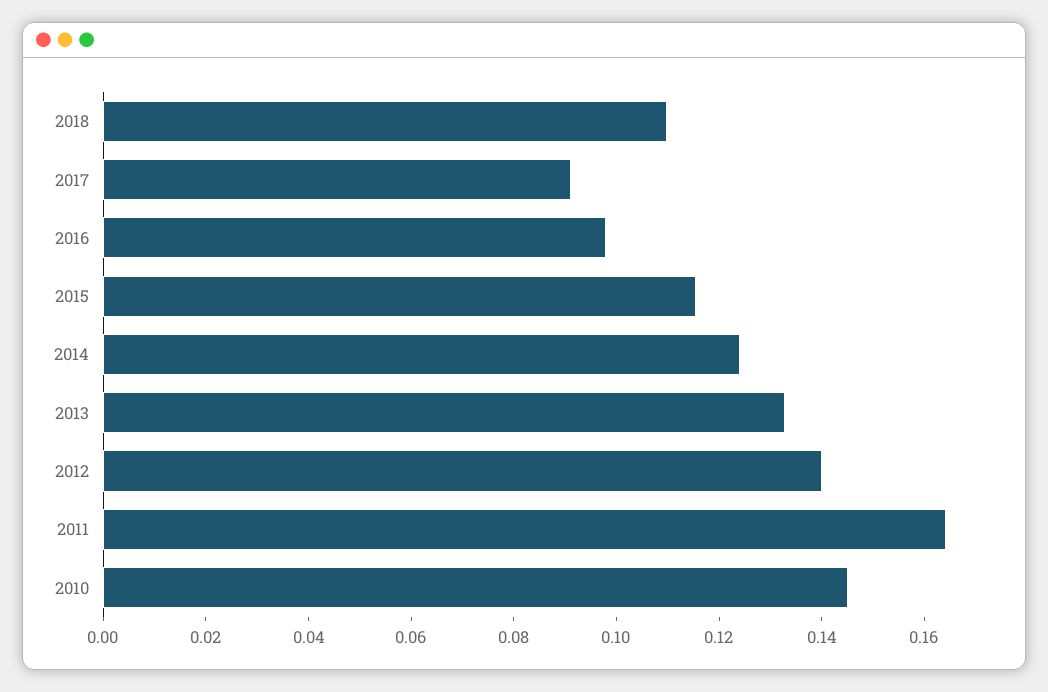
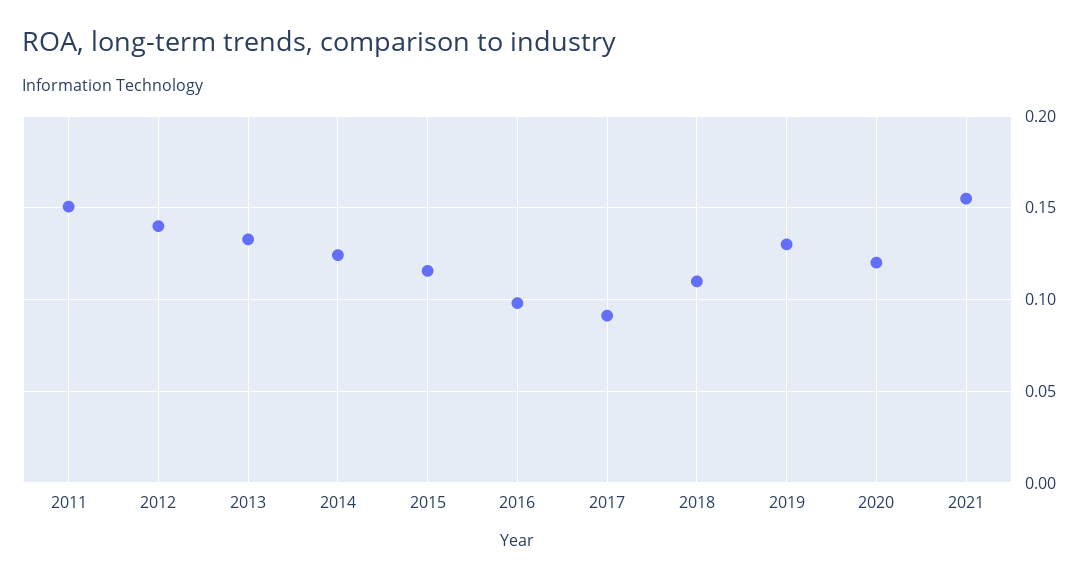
2011: 0.165 -> 0.15
2010: 0.145 -> none
2019: none -> 0.13
2020: none -> 0.12
2021: none -> 0.155

